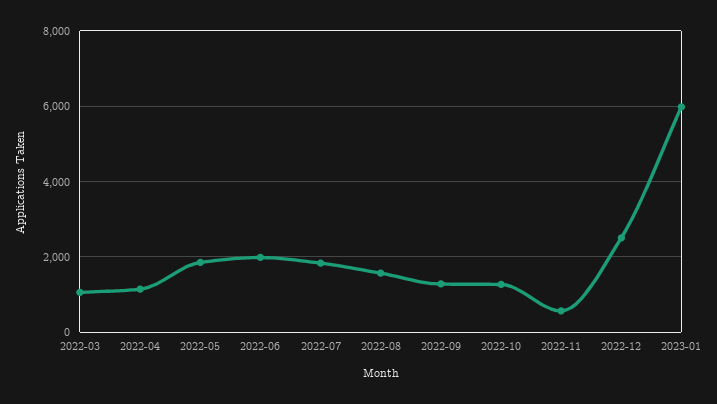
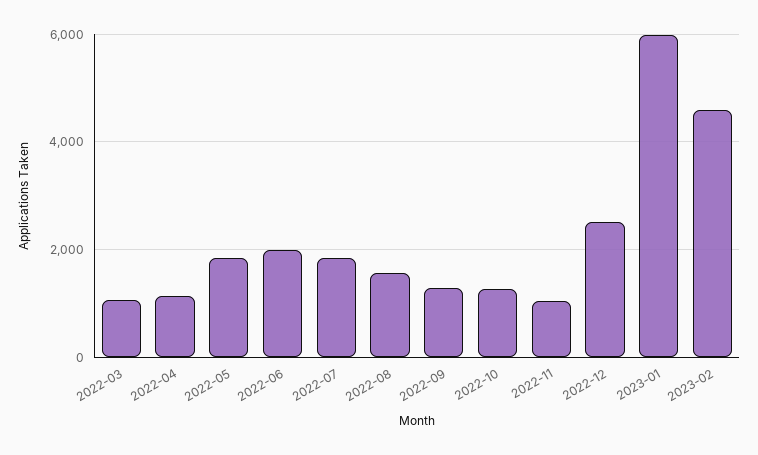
2022-11: 600 -> 1000
2023-02: none -> 4600

